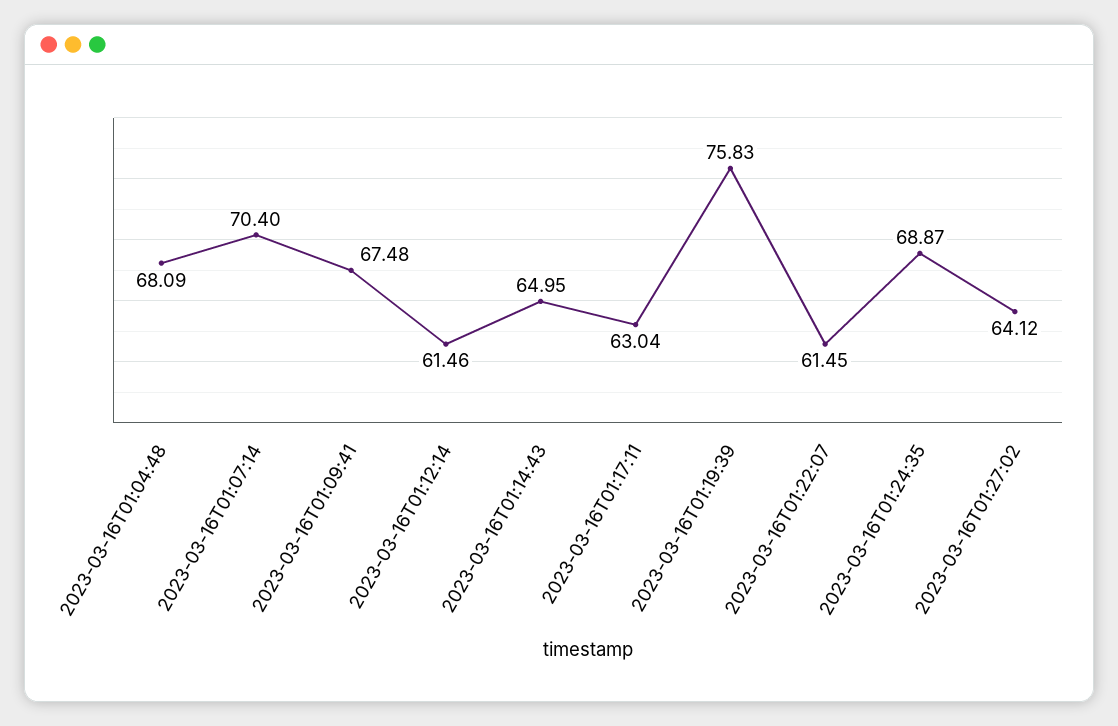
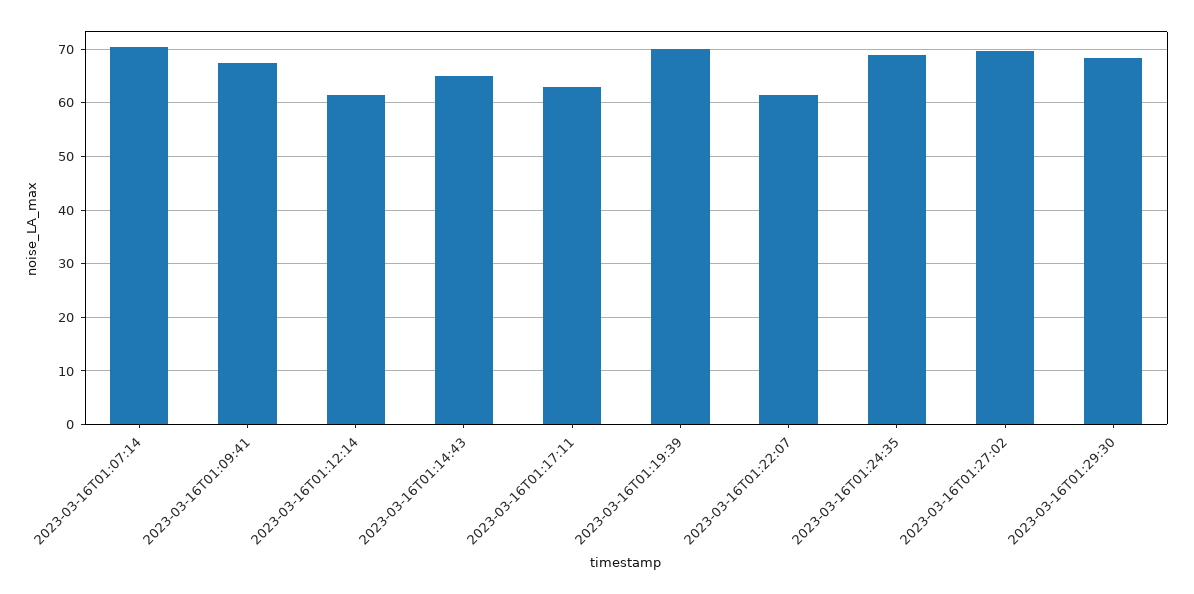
2023-03-16T01:04:48: 68.09 -> none
2023-03-16T01:19:39: 75.83 -> 70
2023-03-16T01:27:02: 64.12 -> 70
2023-03-16T01:29:30: none -> 68

